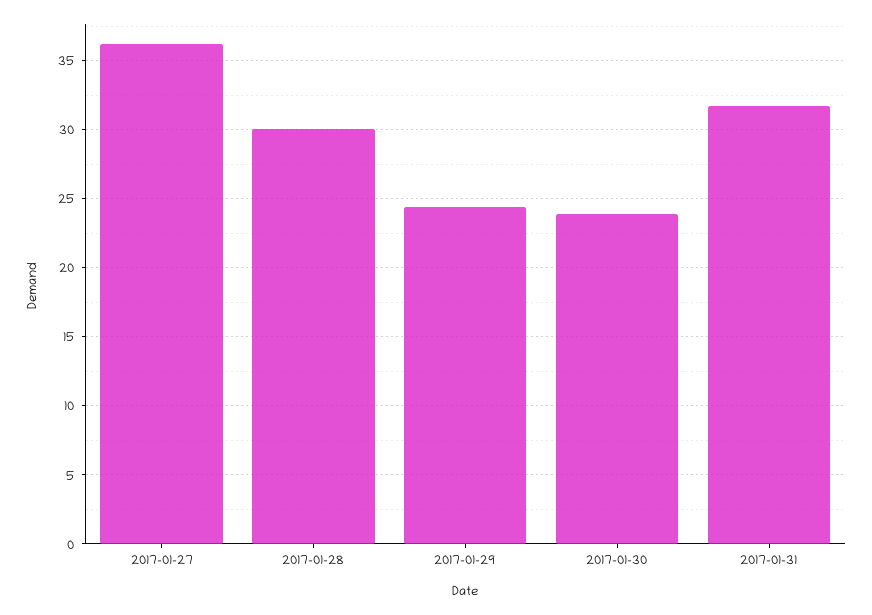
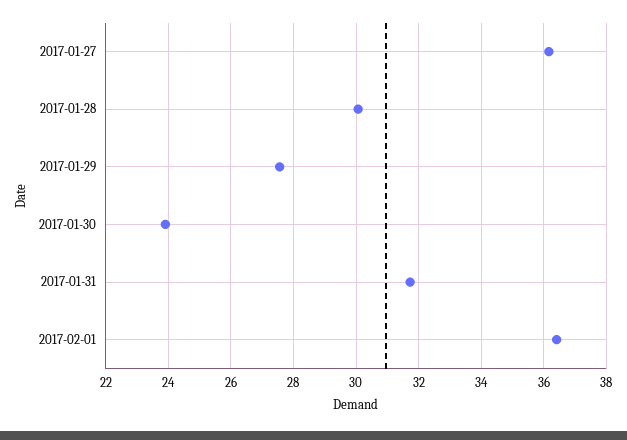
2017-01-29: 24.5 -> 27.6
2017-02-01: none -> 36.4

